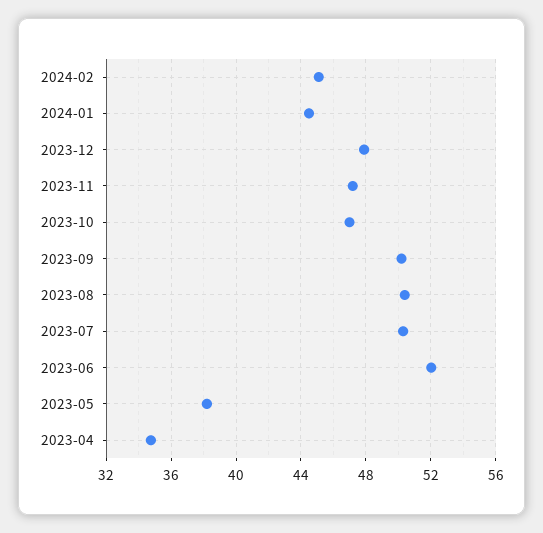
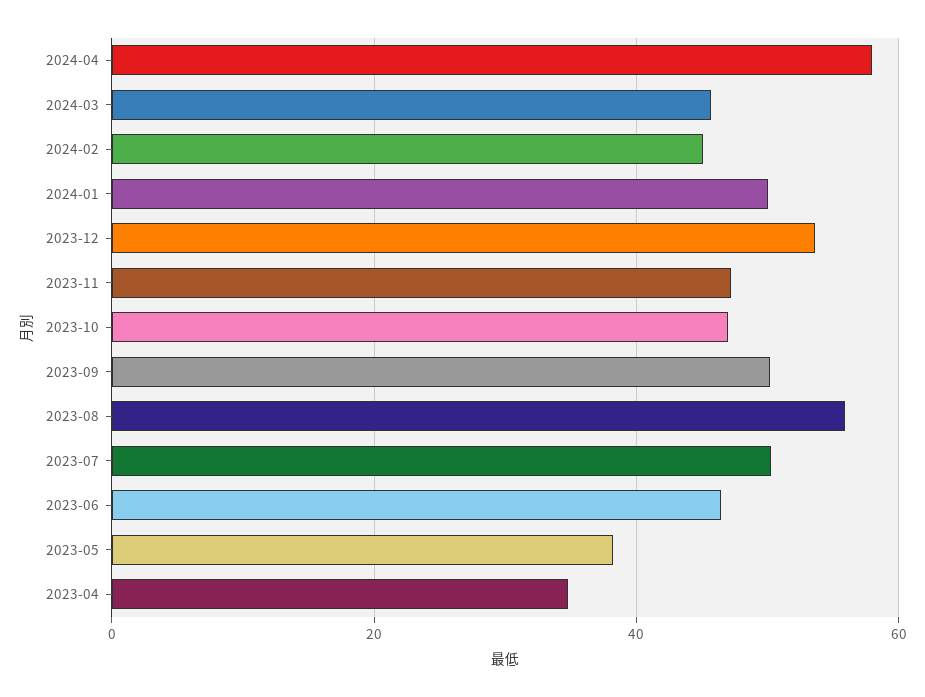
2024-01: 44.5 -> 50
2023-12: 48 -> 54
2023-08: 50.5 -> 56
2023-06: 52 -> 46
2024-04: none -> 58
2024-03: none -> 46

